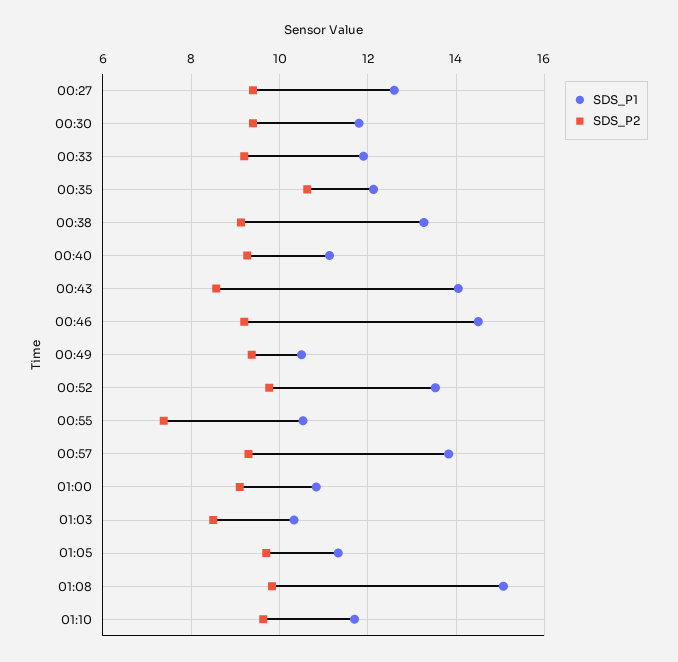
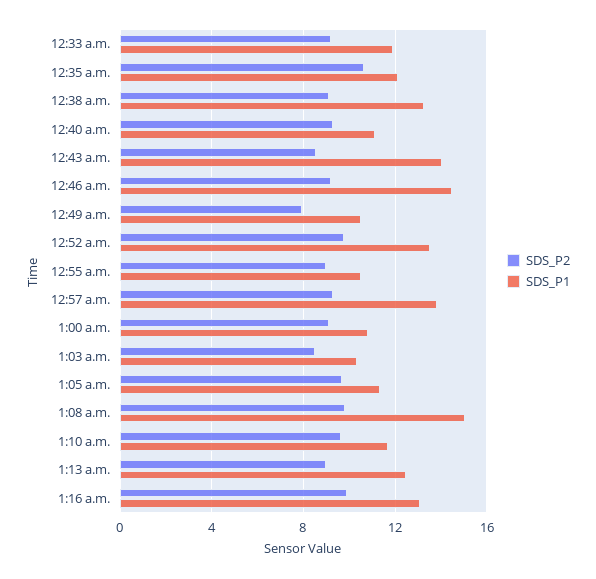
SDS_P1, 00:27: 12.6 -> none
SDS_P2, 00:27: 9.4 -> none
SDS_P1, 00:30: 11.8 -> none
SDS_P2, 00:30: 9.4 -> none
SDS_P2, 00:49: 9.4 -> 8
SDS_P2, 00:55: 7.4 -> 9
SDS_P2, 1:13 a.m.: none -> 9
SDS_P1, 1:13 a.m.: none -> 12.5
SDS_P2, 1:16 a.m.: none -> 10
SDS_P1, 1:16 a.m.: none -> 13

